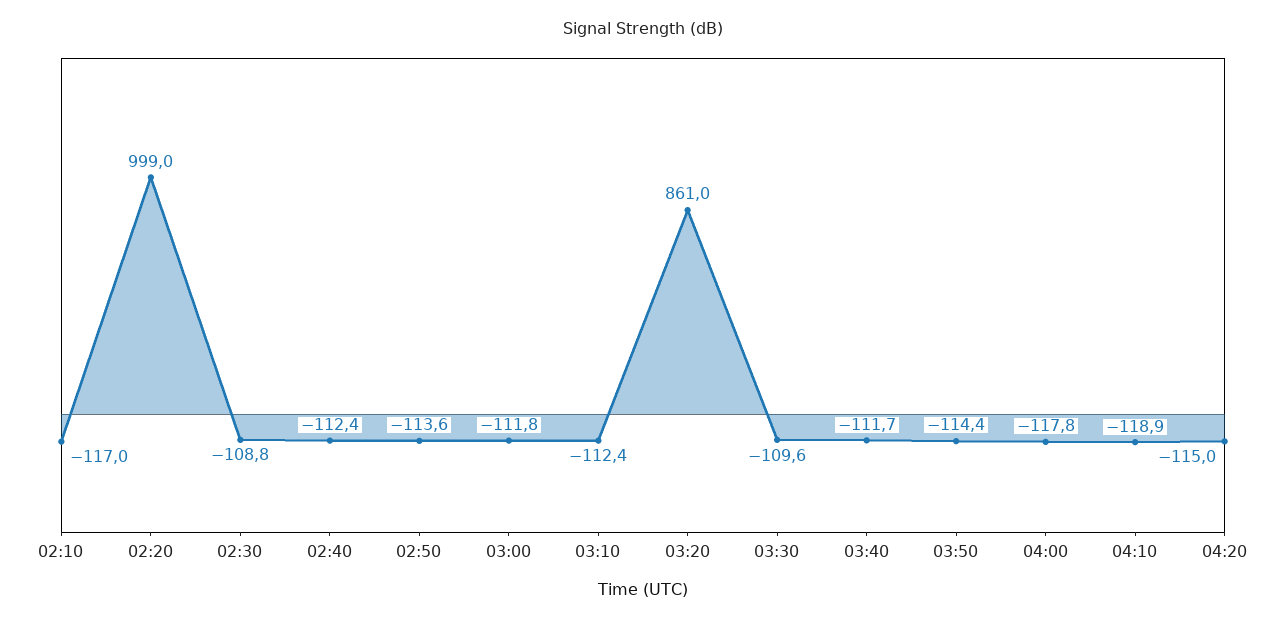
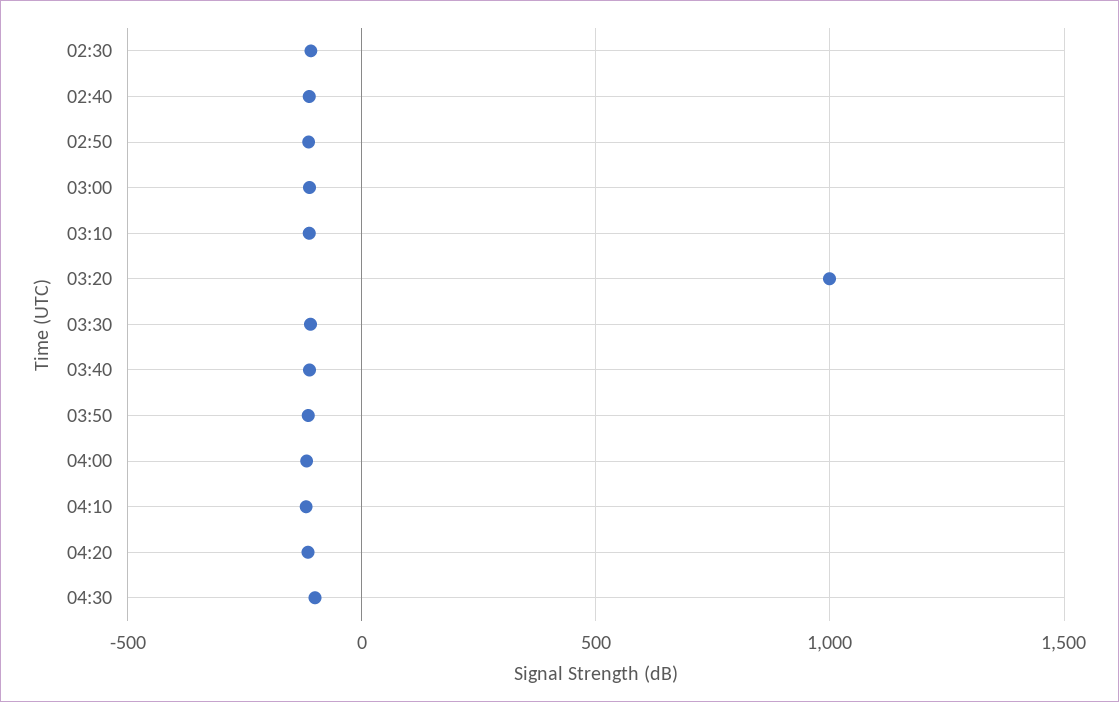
02:10: -117 -> none
02:20: 999 -> none
03:20: 861 -> 1000
04:30: none -> -100

